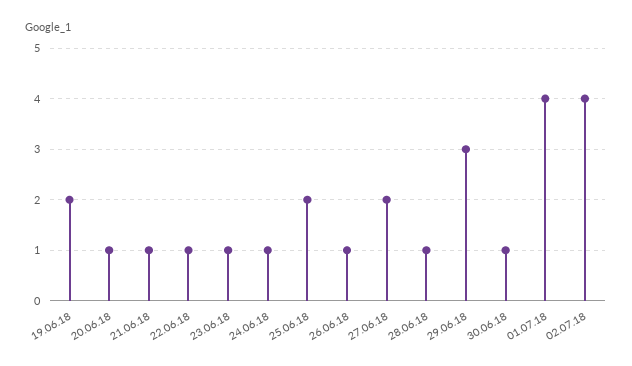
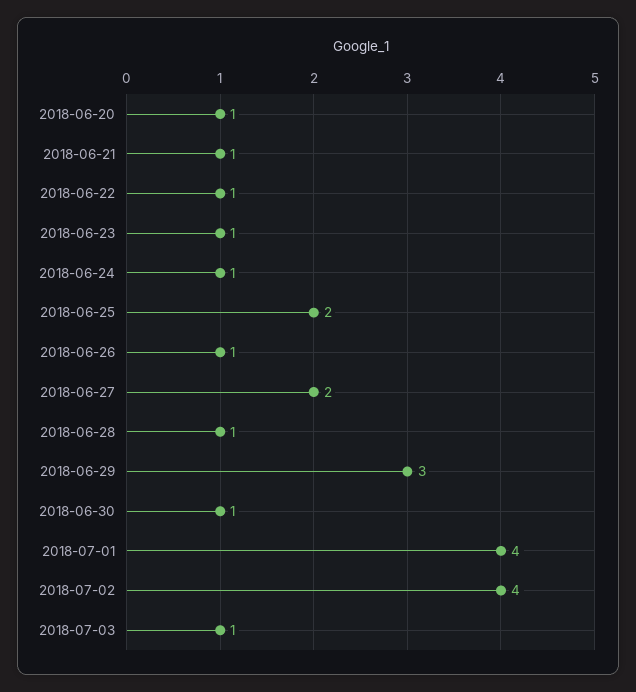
19.06.18: 2 -> none
2018-07-03: none -> 1

